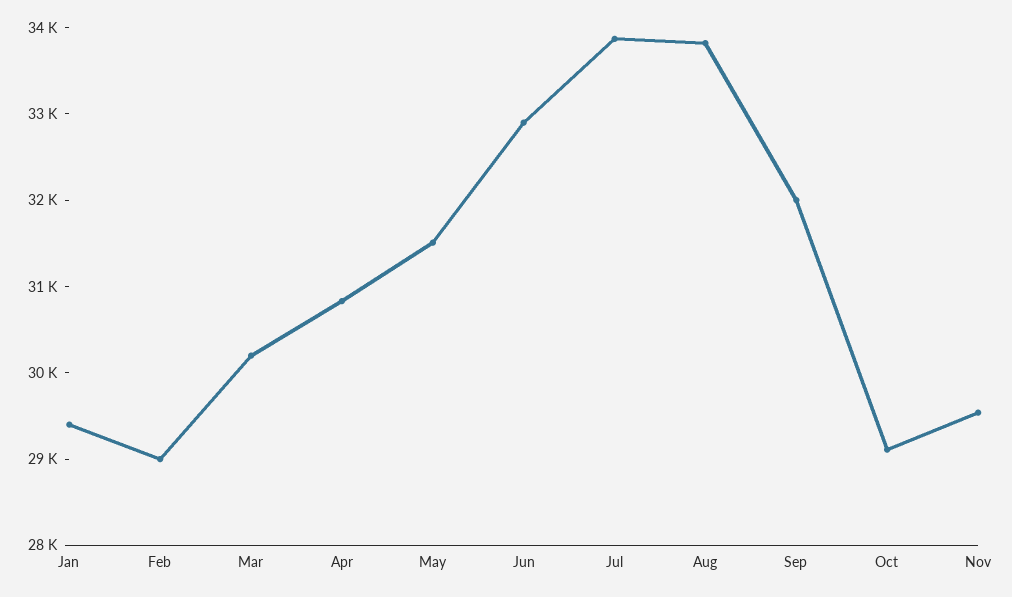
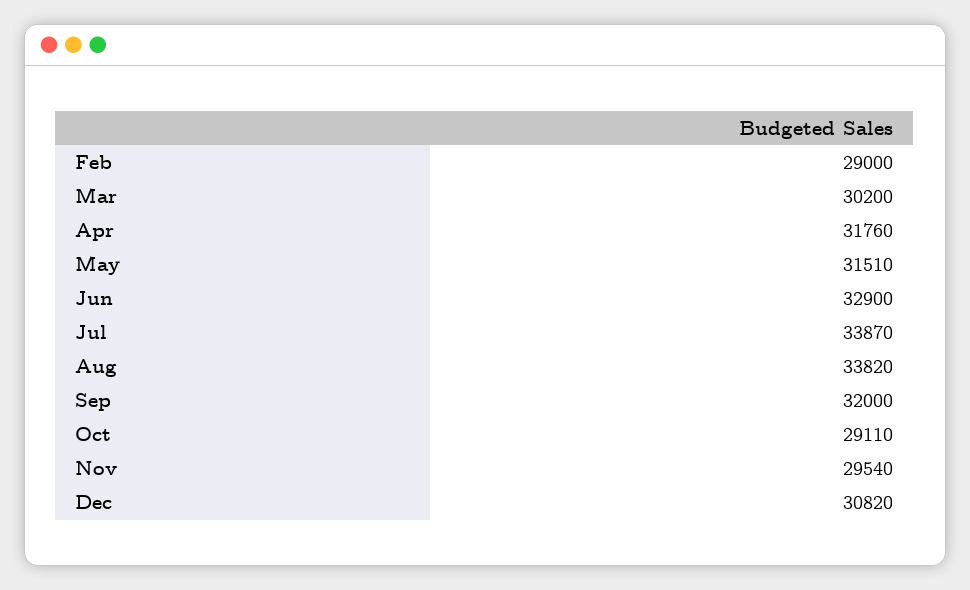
Jan: 29400 -> none
Apr: 30800 -> 31760
Dec: none -> 30820

